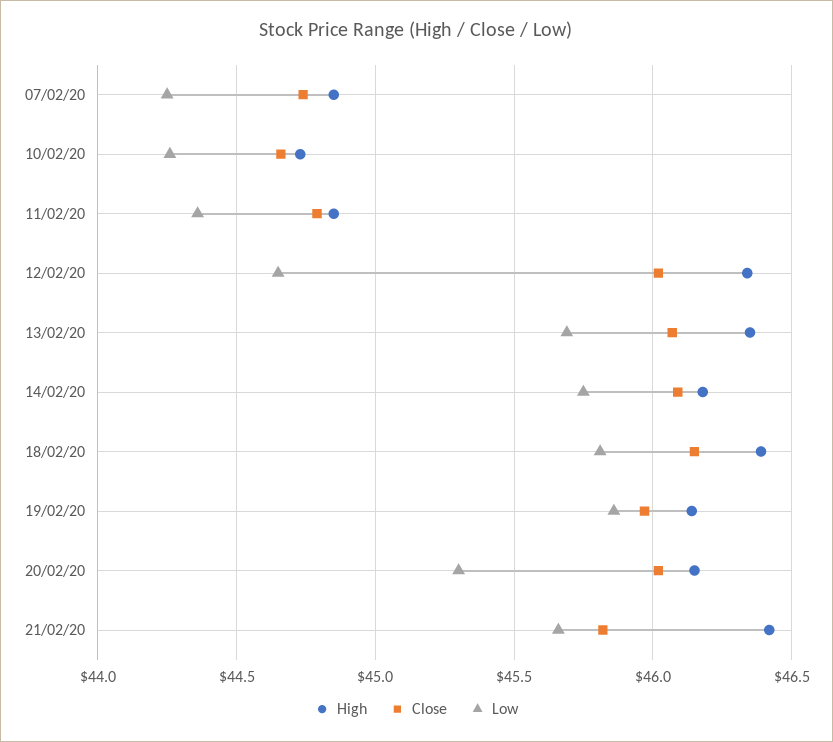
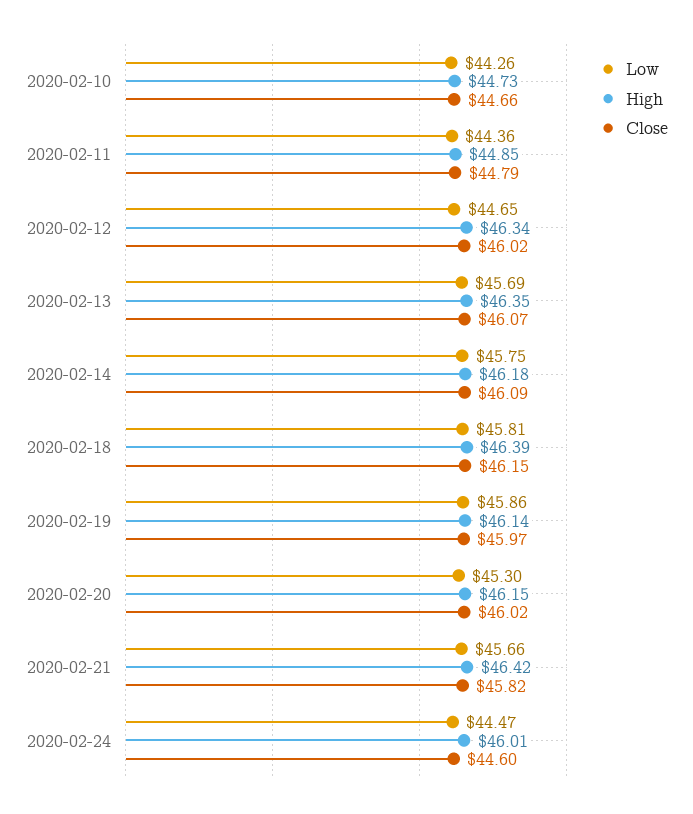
High, 07/02/20: 44.85 -> none
Close, 07/02/20: 44.75 -> none
Low, 07/02/20: 44.25 -> none
Low, 2020-02-24: none -> 44.47
High, 2020-02-24: none -> 46.01
Close, 2020-02-24: none -> 44.6

